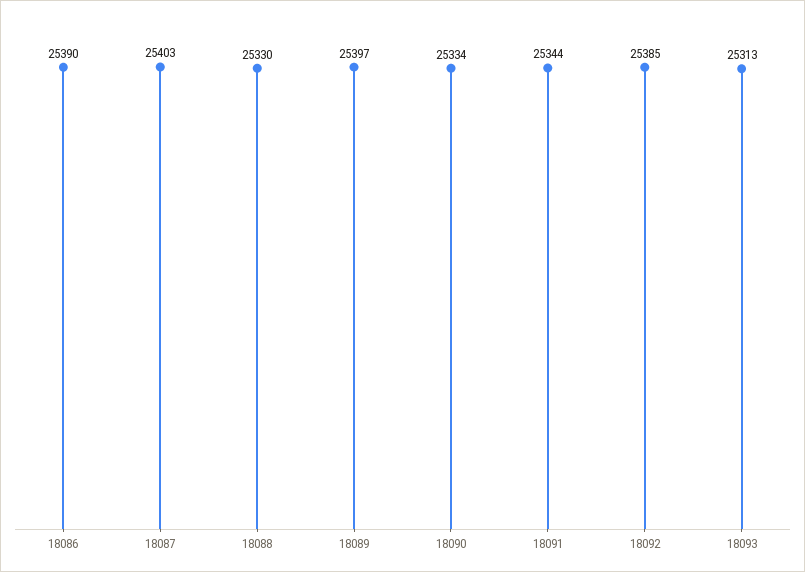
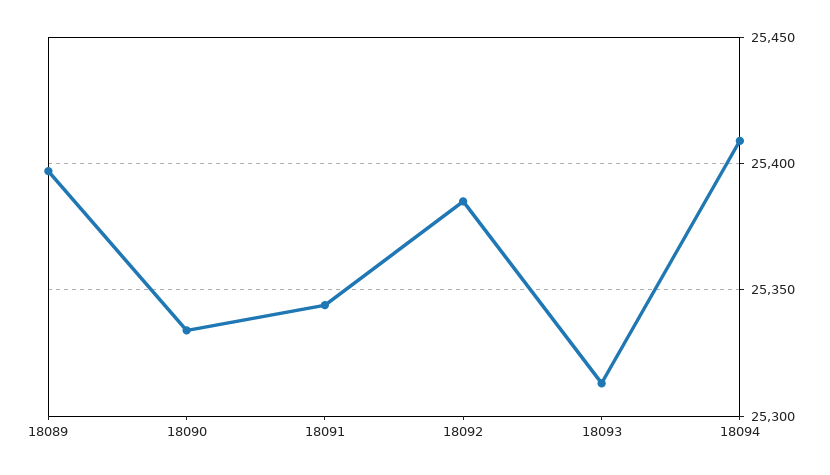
18086: 25390 -> none
18087: 25403 -> none
18088: 25330 -> none
18094: none -> 25410

